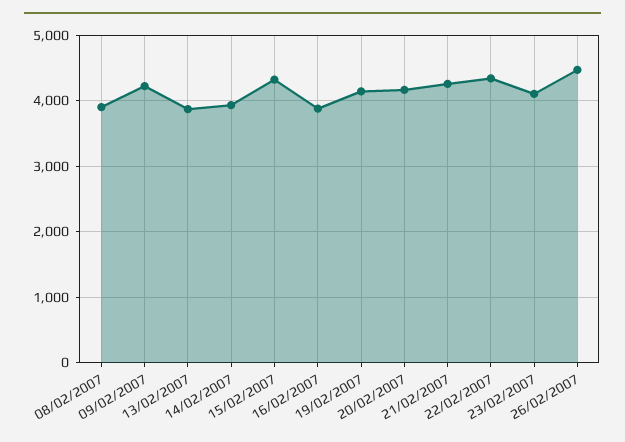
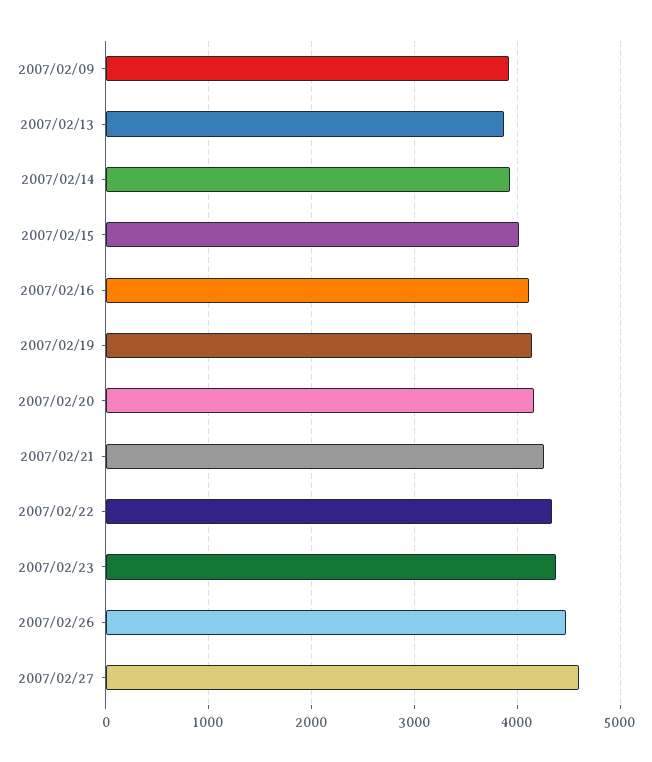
08/02/2007: 3900 -> none
09/02/2007: 4200 -> 3900
15/02/2007: 4300 -> 4000
16/02/2007: 3900 -> 4100
23/02/2007: 4100 -> 4400
2007/02/27: none -> 4600

